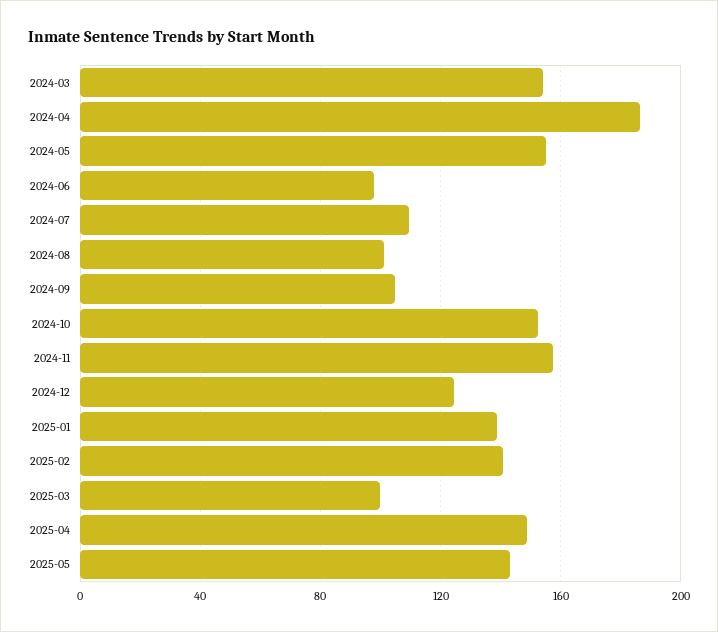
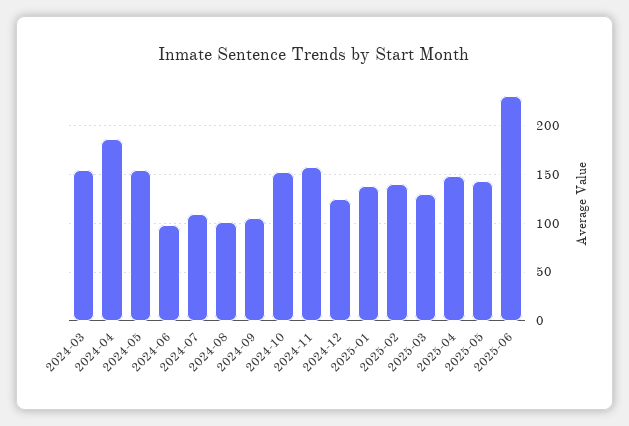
2025-03: 100 -> 130
2025-06: none -> 230

